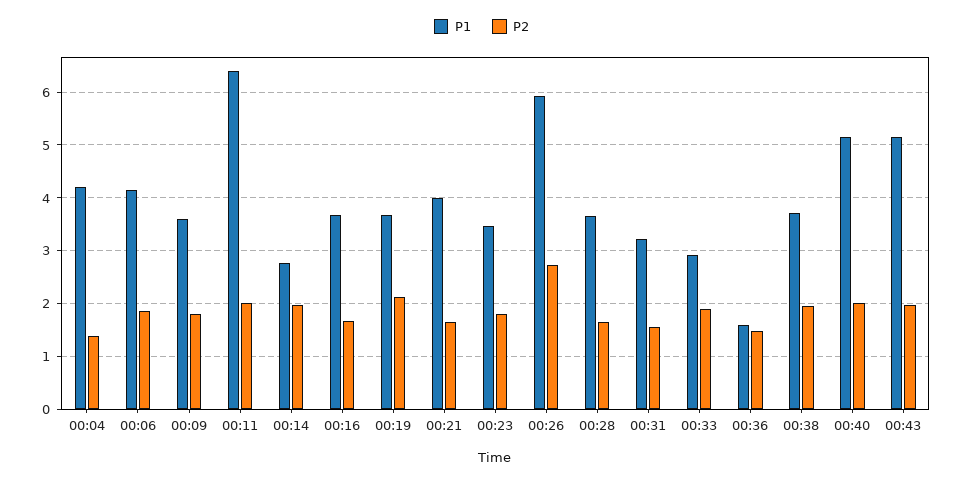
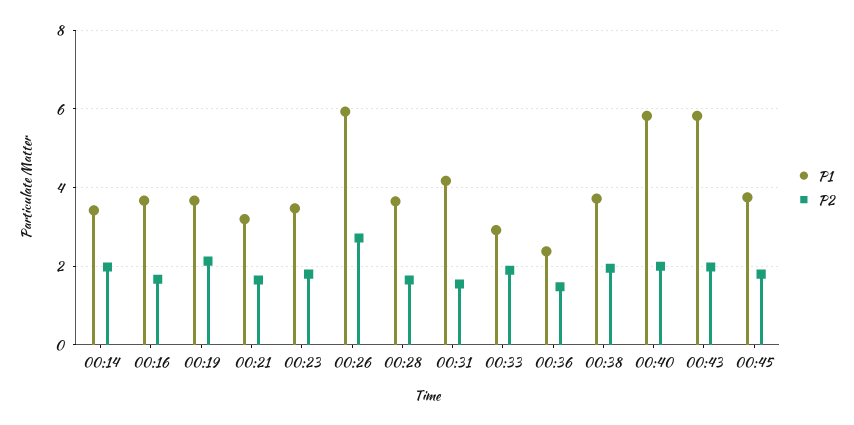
P1, 00:04: 4.2 -> none
P2, 00:04: 1.4 -> none
P1, 00:06: 4.2 -> none
P2, 00:06: 1.8 -> none
P1, 00:09: 3.6 -> none
P2, 00:09: 1.8 -> none
P1, 00:11: 6.4 -> none
P2, 00:11: 2 -> none
P1, 00:14: 2.8 -> 3.4
P1, 00:21: 4 -> 3.2
P1, 00:31: 3.2 -> 4.2
P1, 00:36: 1.6 -> 2.4
P1, 00:40: 5.2 -> 5.8
P1, 00:43: 5.2 -> 5.8
P1, 00:45: none -> 3.8
P2, 00:45: none -> 1.8

